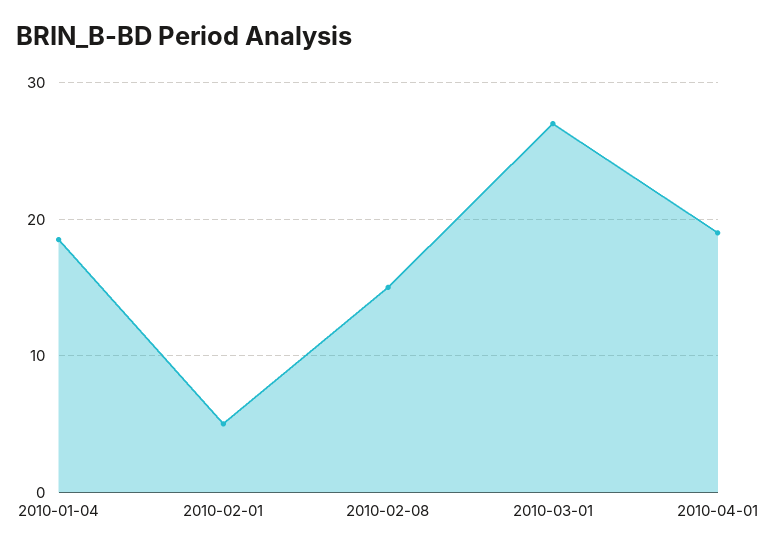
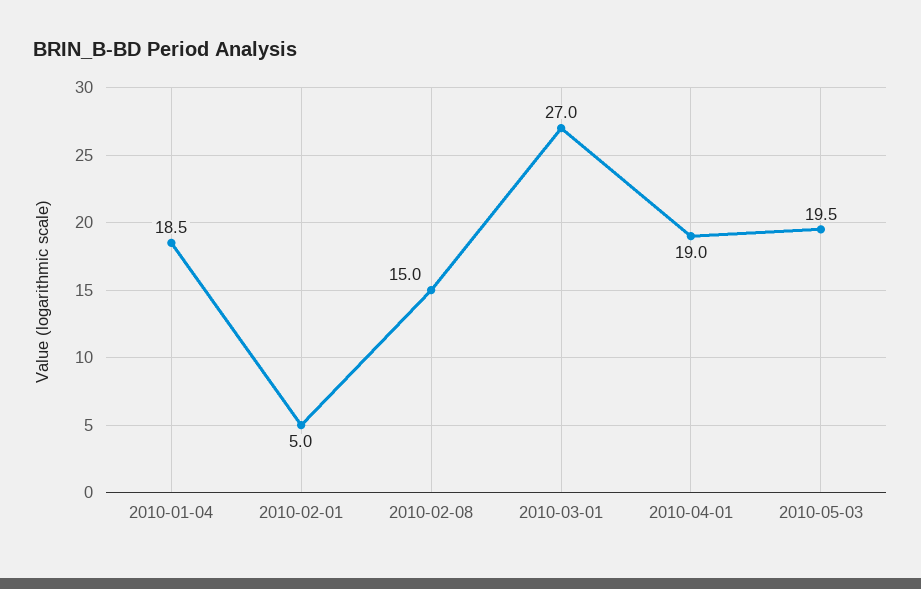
2010-05-03: none -> 19.5

